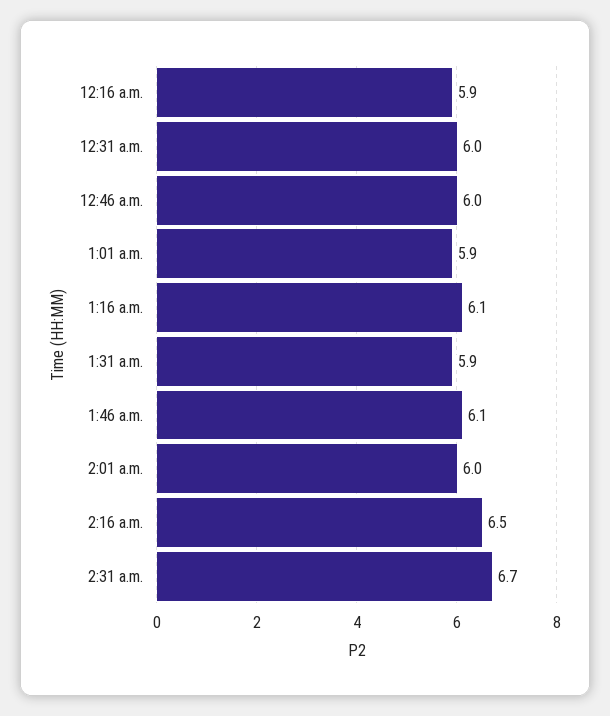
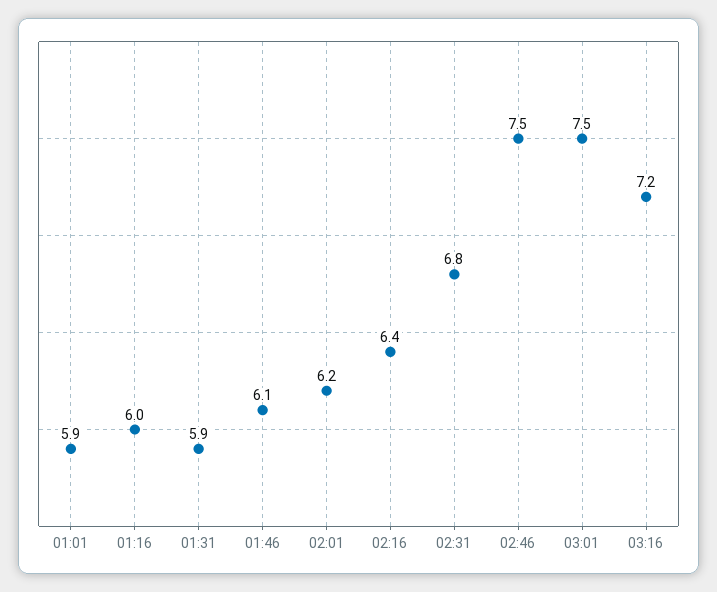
12:16 a.m.: 5.9 -> none
12:31 a.m.: 6 -> none
12:46 a.m.: 6 -> none
1:16 a.m.: 6.1 -> 6
2:01 a.m.: 6 -> 6.2
2:16 a.m.: 6.5 -> 6.4
2:31 a.m.: 6.7 -> 6.8
02:46: none -> 7.5
03:01: none -> 7.5
03:16: none -> 7.2

